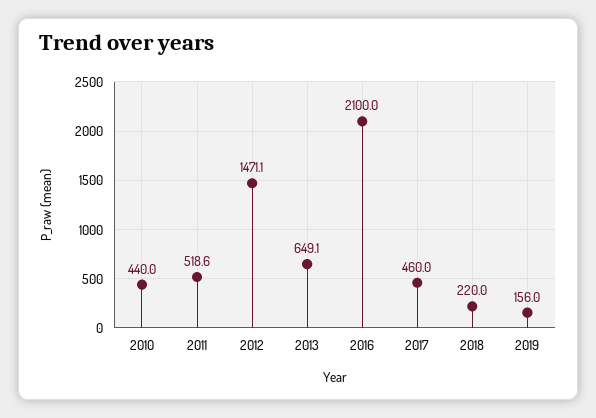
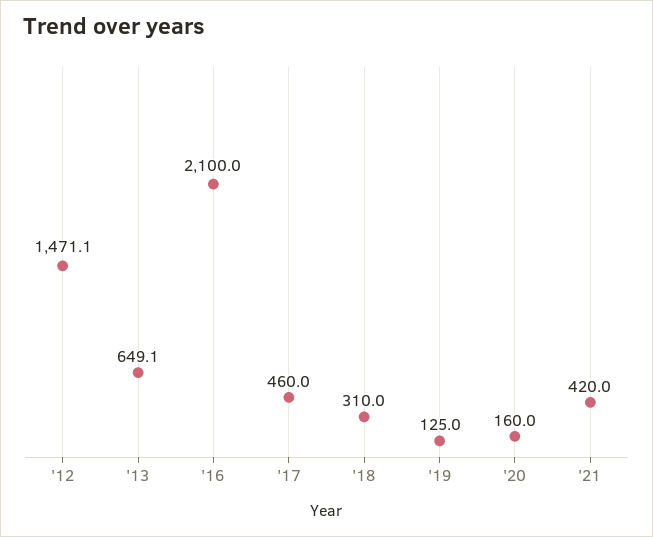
2010: 440 -> none
2011: 518.6 -> none
2018: 220 -> 310
2019: 156 -> 125
'20: none -> 160
'21: none -> 420

